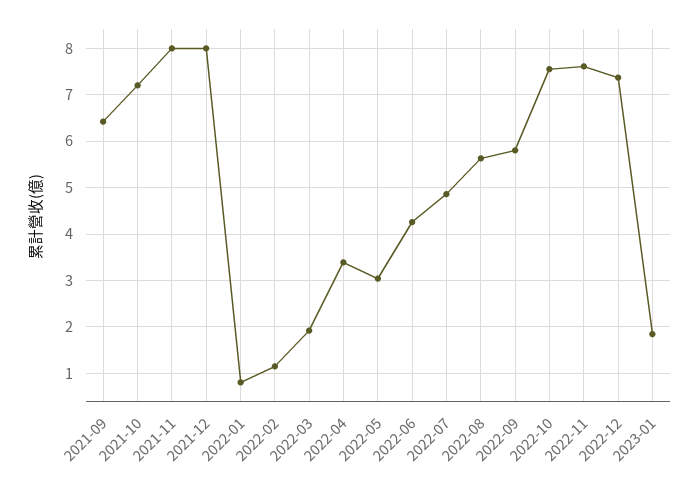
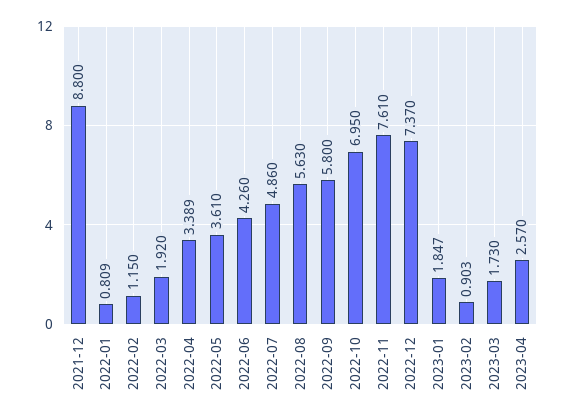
2021-09: 6.4 -> none
2021-10: 7.2 -> none
2021-11: 8 -> none
2021-12: 8 -> 8.8
2022-05: 3 -> 3.61
2022-10: 7.6 -> 6.95
2023-02: none -> 0.903
2023-03: none -> 1.73
2023-04: none -> 2.57

